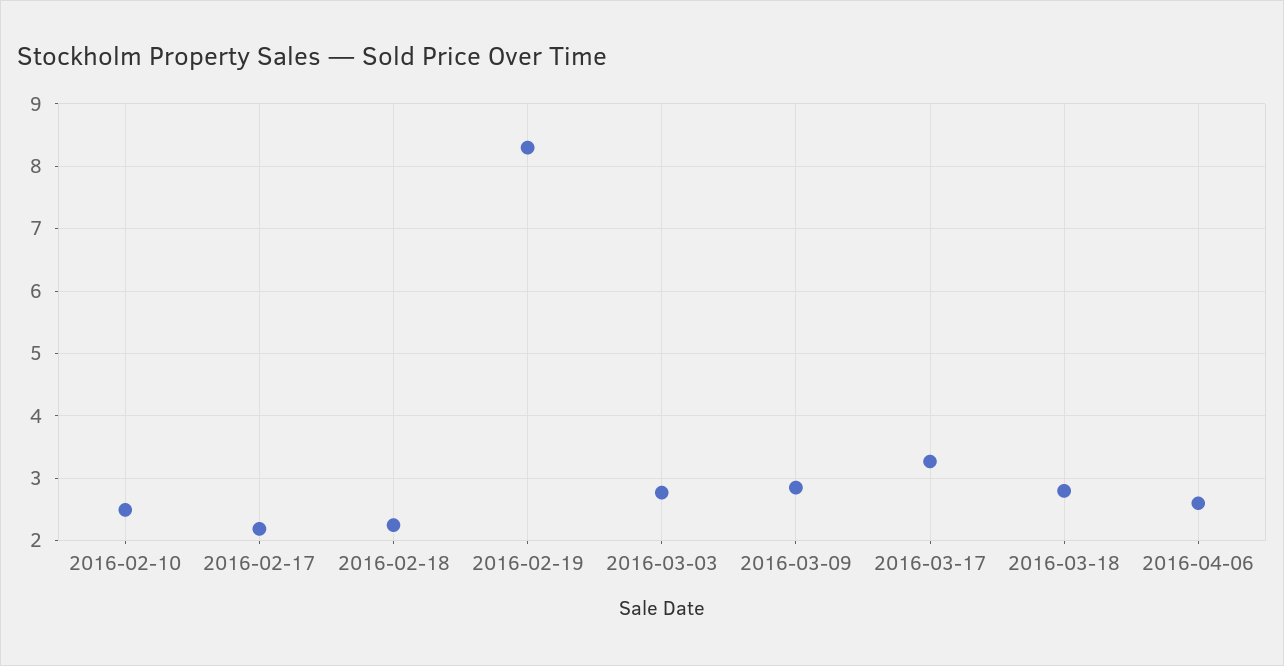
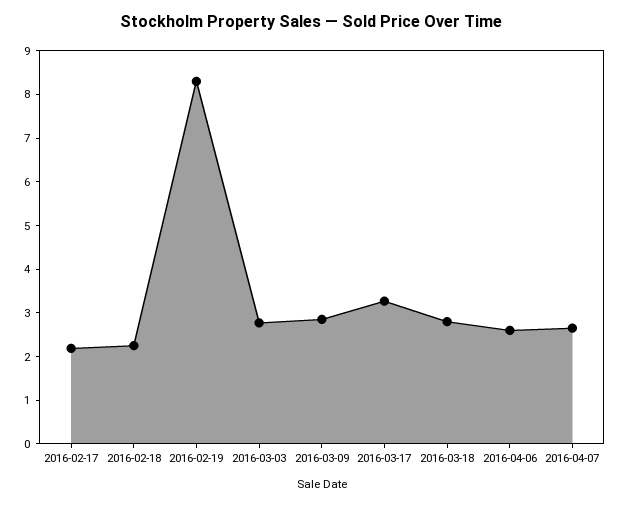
2016-02-10: 2.5 -> none
2016-04-07: none -> 2.6

